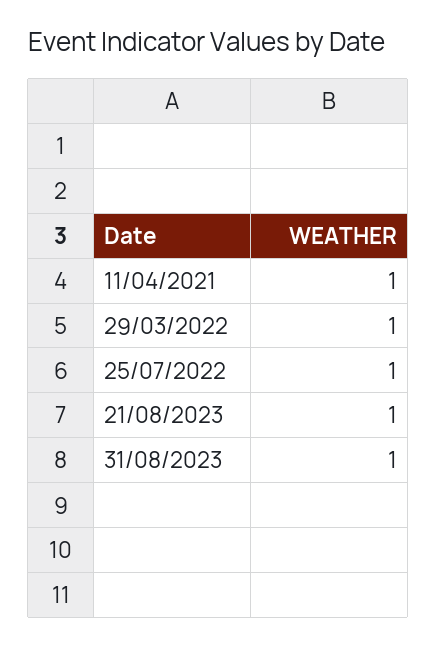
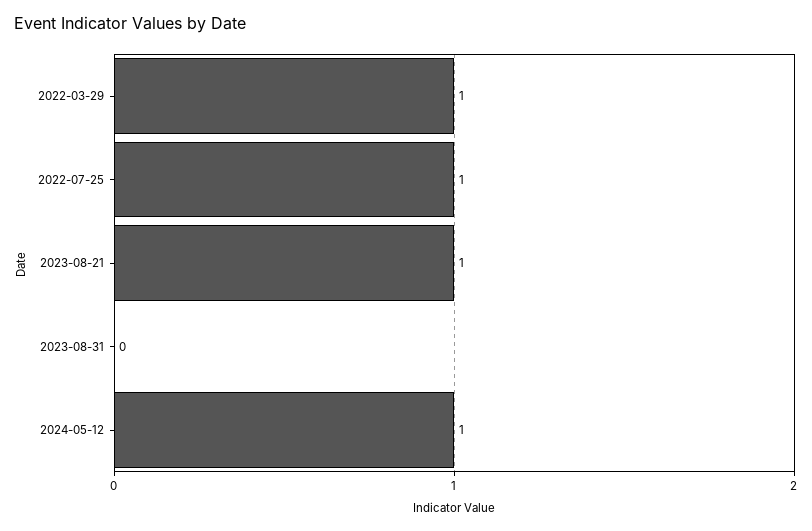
11/04/2021: 1 -> none
31/08/2023: 1 -> 0
2024-05-12: none -> 1

